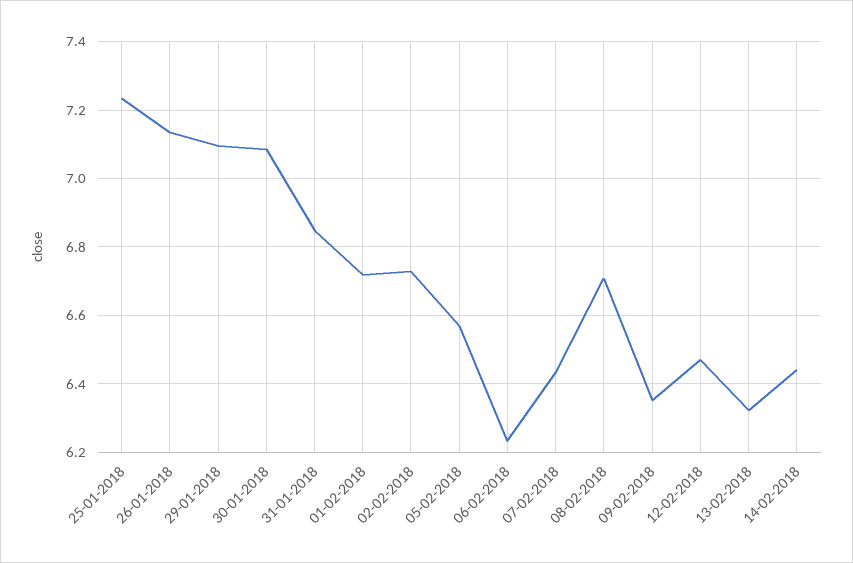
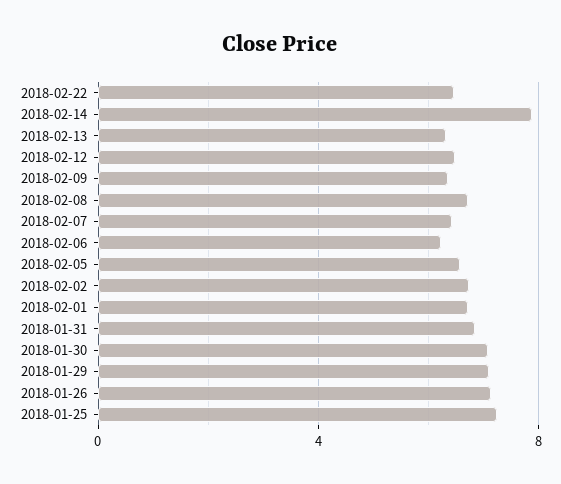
14-02-2018: 6.44 -> 8
2018-02-22: none -> 6.5

